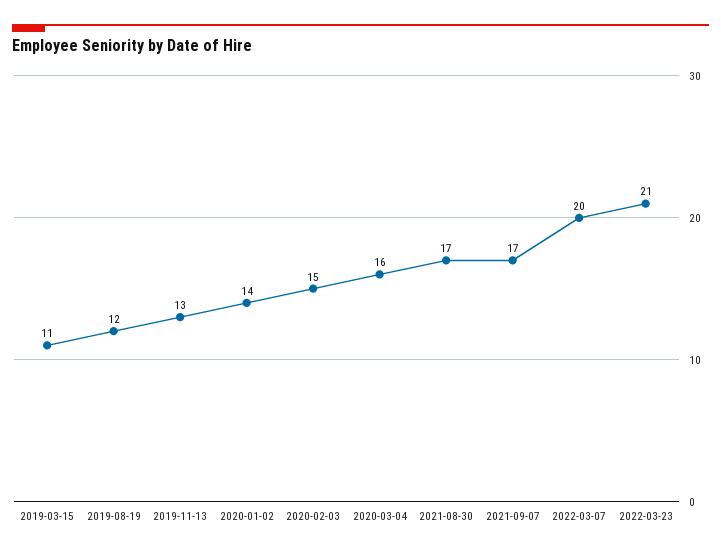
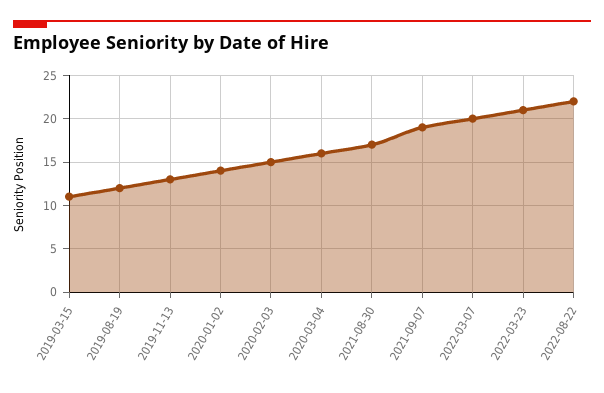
2021-09-07: 17 -> 19
2022-08-22: none -> 22

